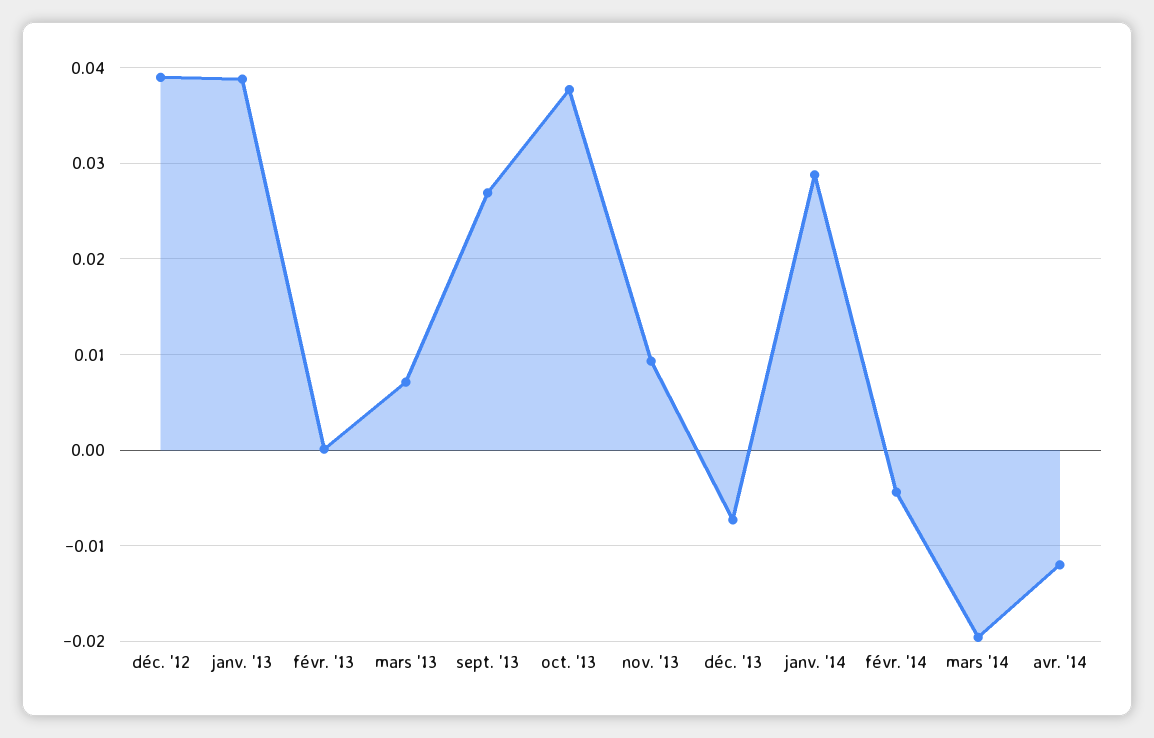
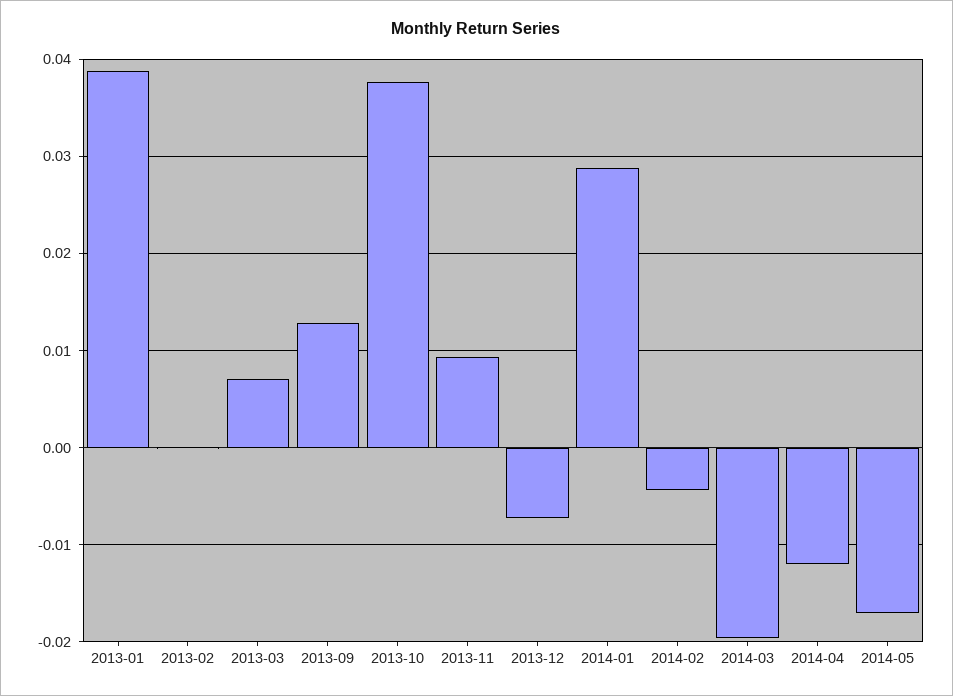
déc. '12: 0.039 -> none
sept. '13: 0.027 -> 0.013
2014-05: none -> -0.017

